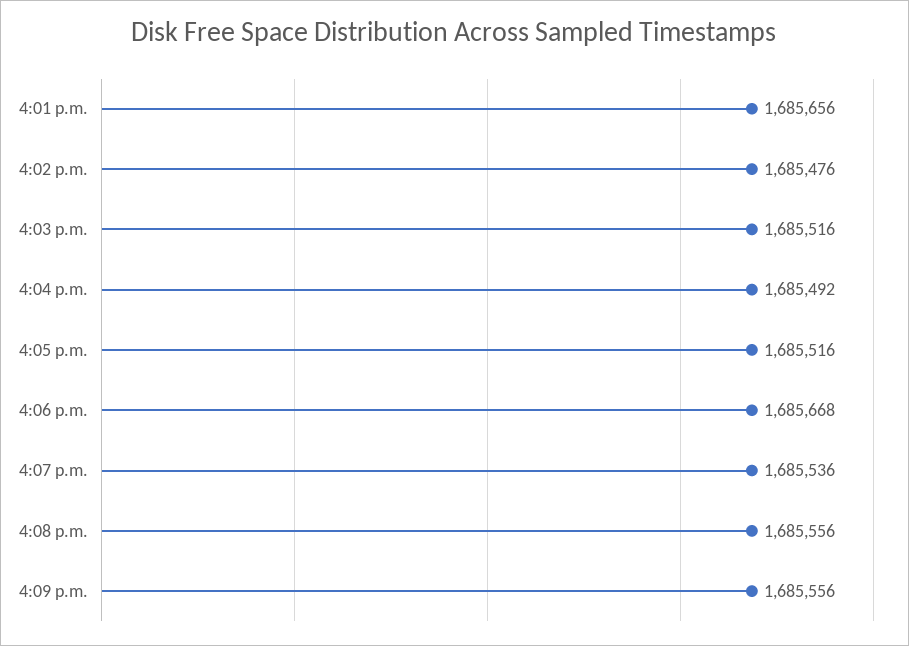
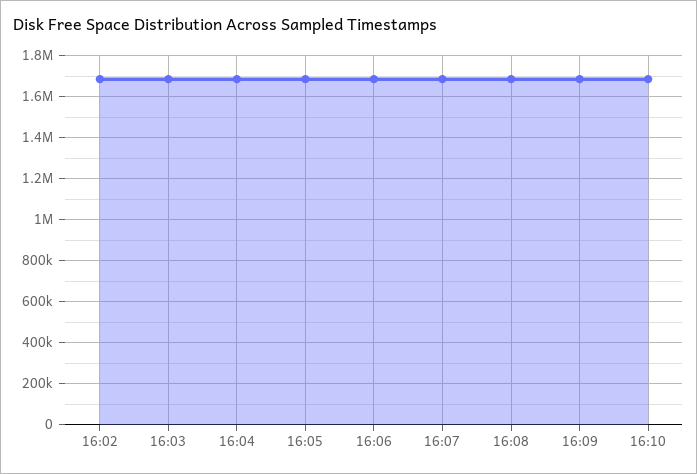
4:01 p.m.: 1685656 -> none
16:10: none -> 1700000

